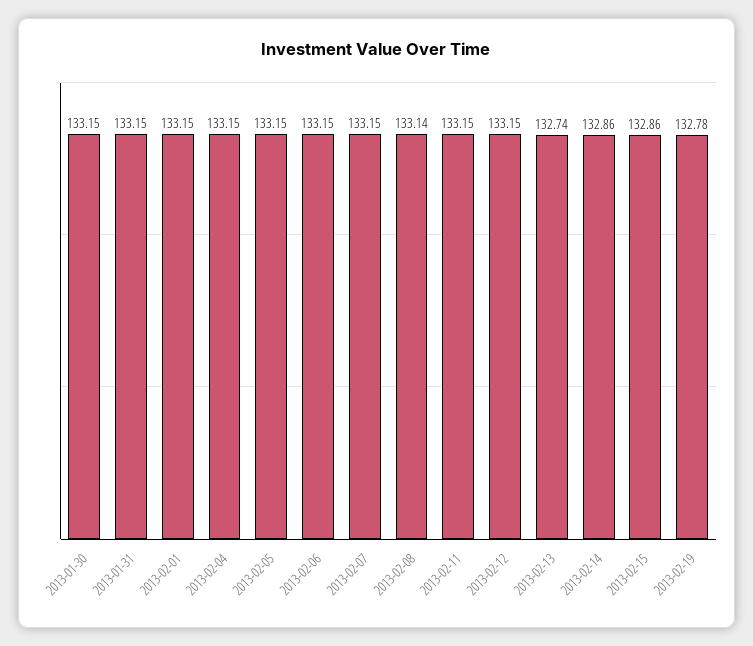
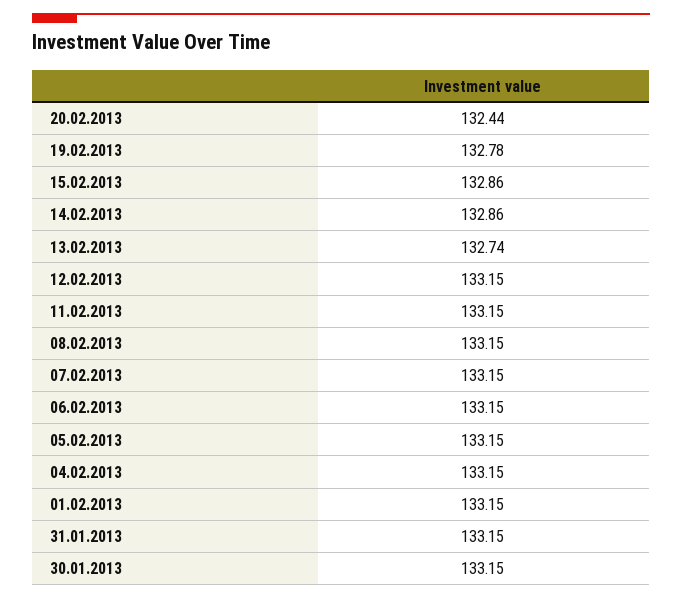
2013-02-08: 133.14 -> 133.15
20.02.2013: none -> 132.44

